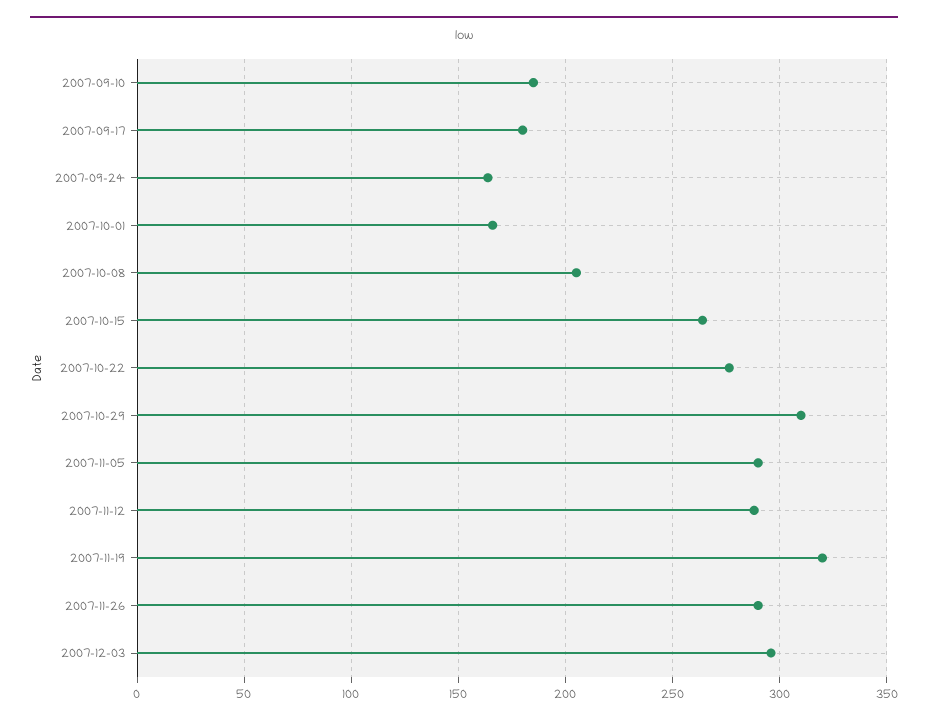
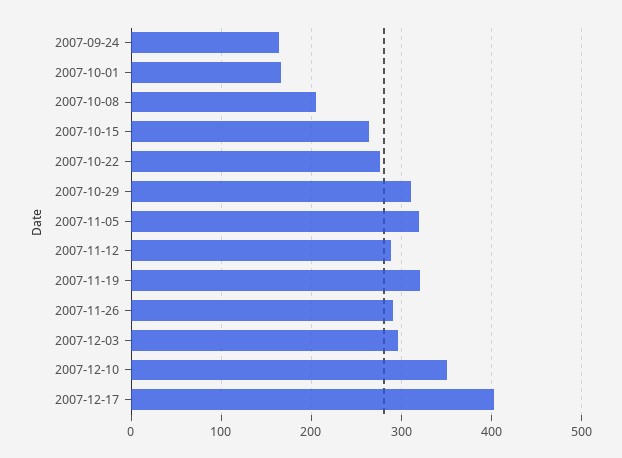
2007-09-10: 185 -> none
2007-09-17: 180 -> none
2007-11-05: 290 -> 320
2007-12-10: none -> 350
2007-12-17: none -> 400

